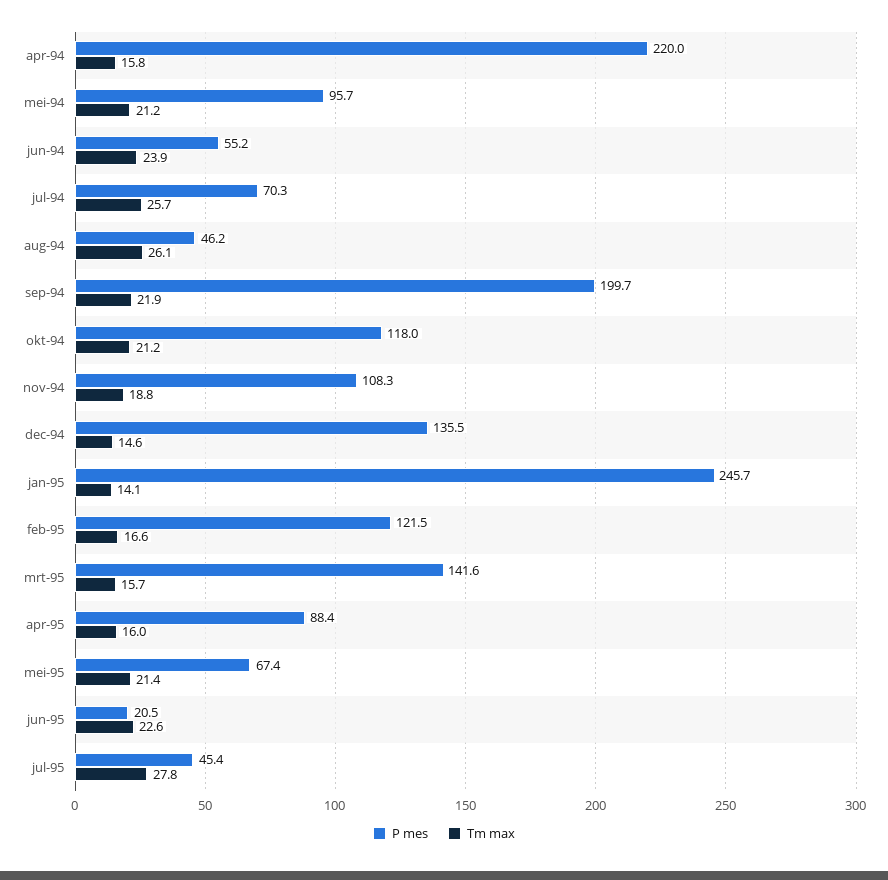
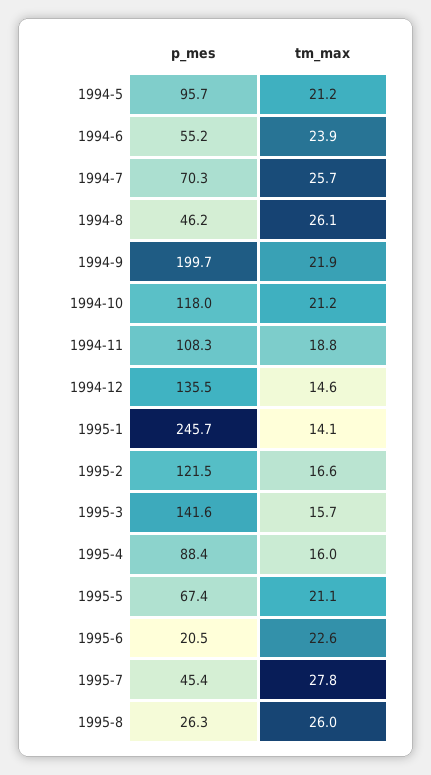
P mes, apr-94: 220 -> none
Tm max, apr-94: 15.8 -> none
Tm max, mei-95: 21.4 -> 21.1
P mes, 1995-8: none -> 26.3
Tm max, 1995-8: none -> 26

